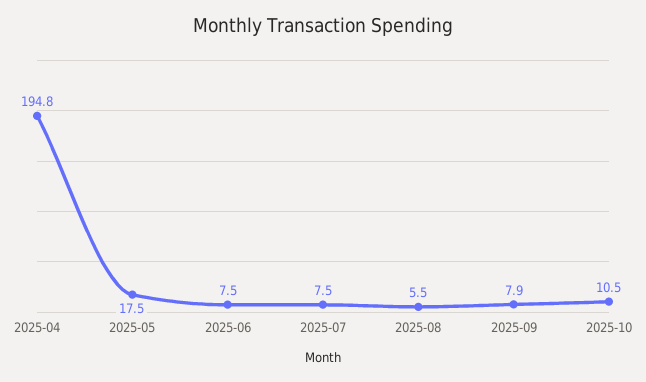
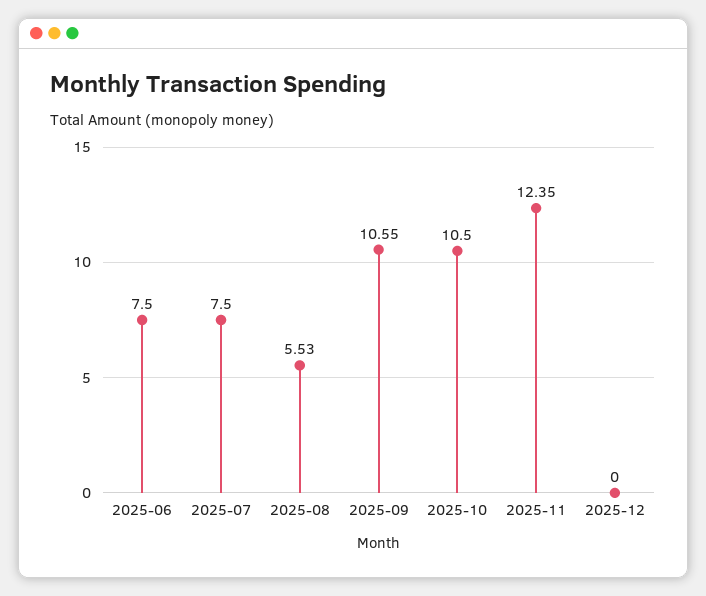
2025-04: 194.8 -> none
2025-05: 17.5 -> none
2025-09: 7.9 -> 10.55
2025-11: none -> 12.35
2025-12: none -> 0

